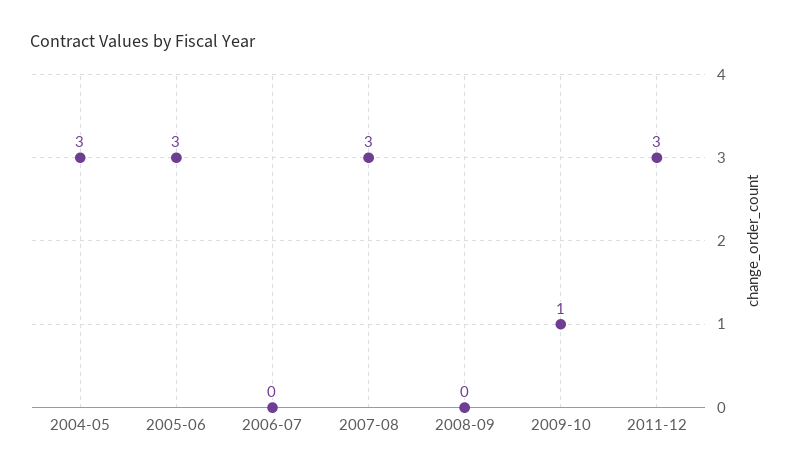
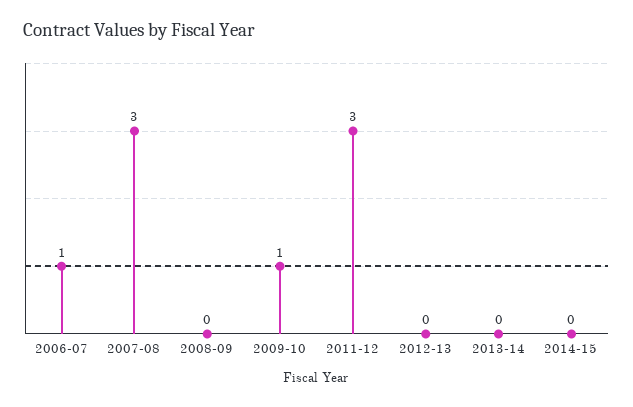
2004-05: 3 -> none
2005-06: 3 -> none
2006-07: 0 -> 1
2012-13: none -> 0
2013-14: none -> 0
2014-15: none -> 0

